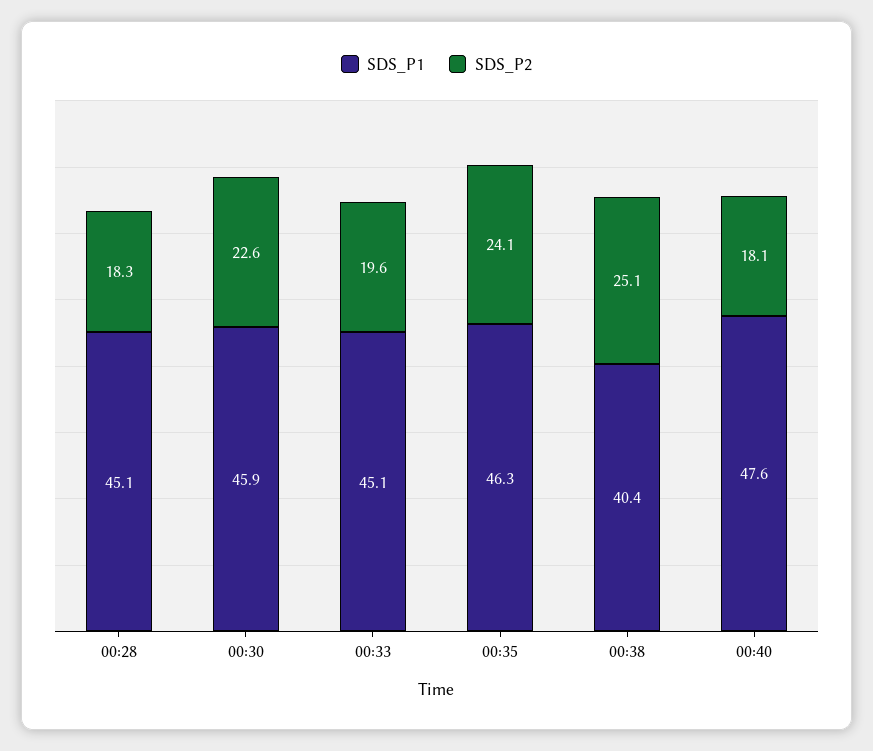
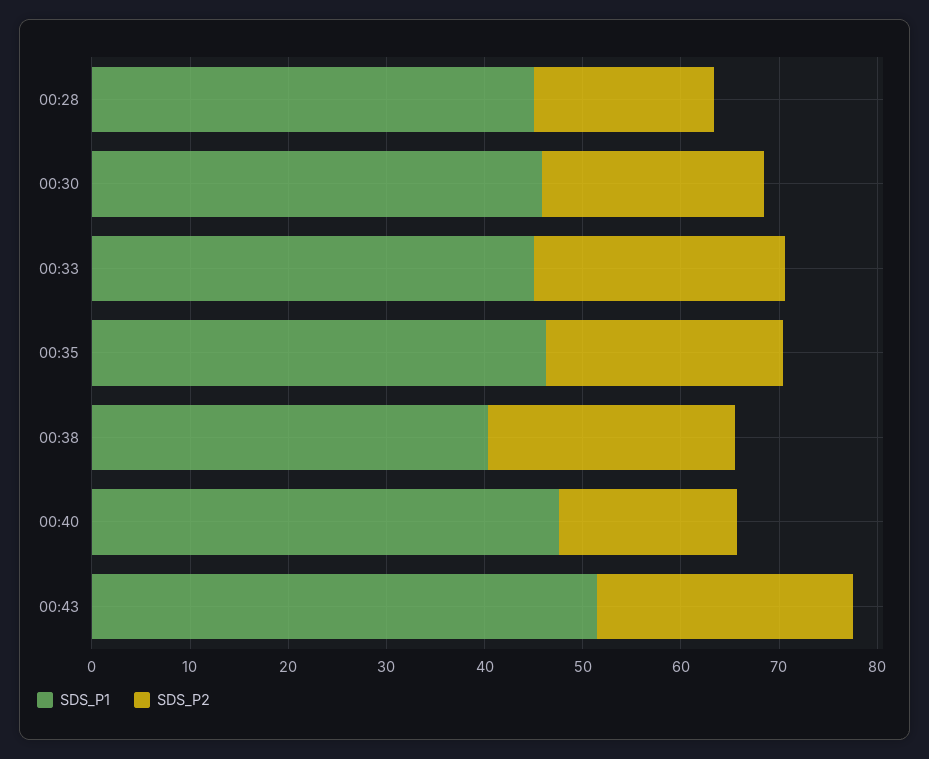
SDS_P2, 00:33: 19.6 -> 26
SDS_P1, 00:43: none -> 52
SDS_P2, 00:43: none -> 26

